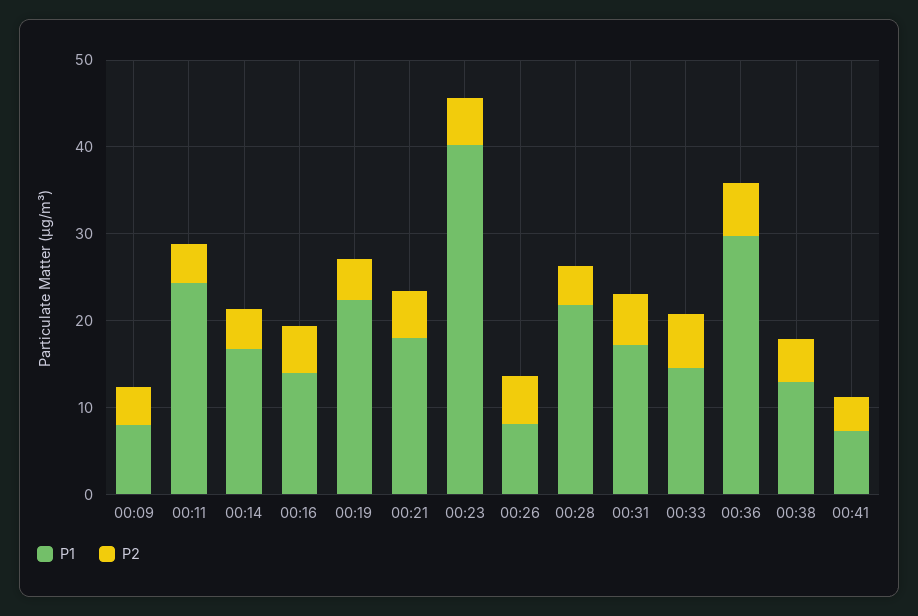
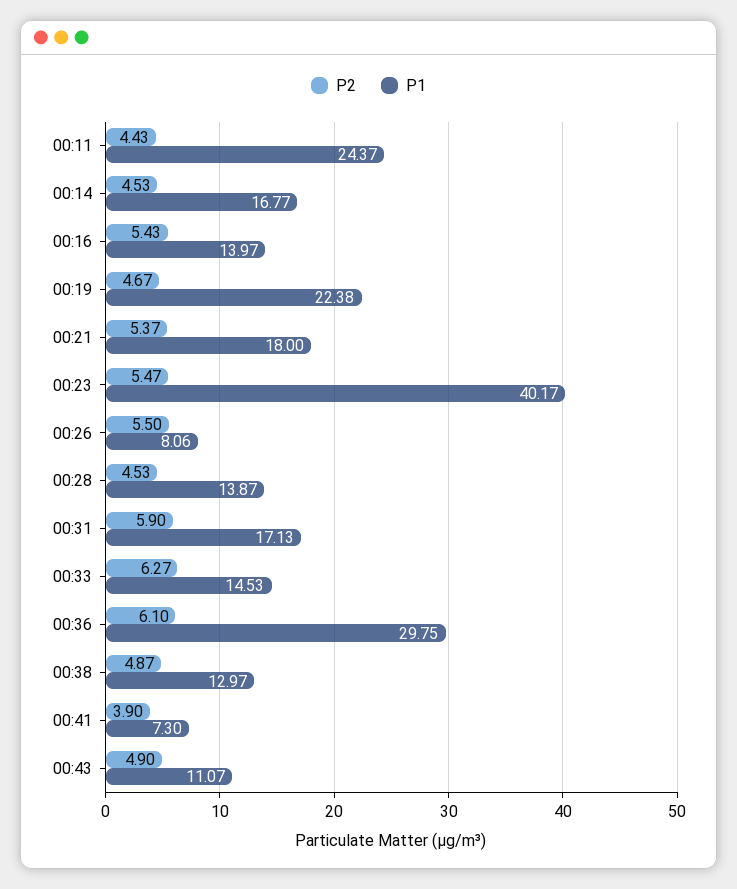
P1, 00:09: 8 -> none
P2, 00:09: 4 -> none
P1, 00:28: 22 -> 13.87
P2, 00:43: none -> 4.9
P1, 00:43: none -> 11.07

